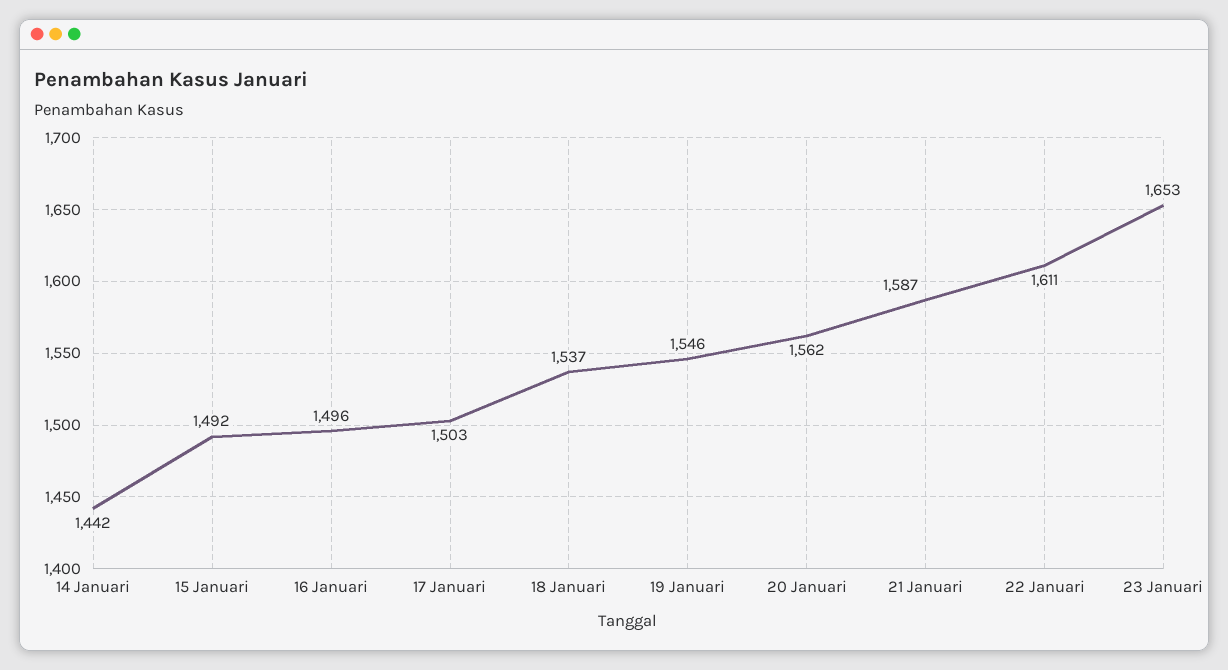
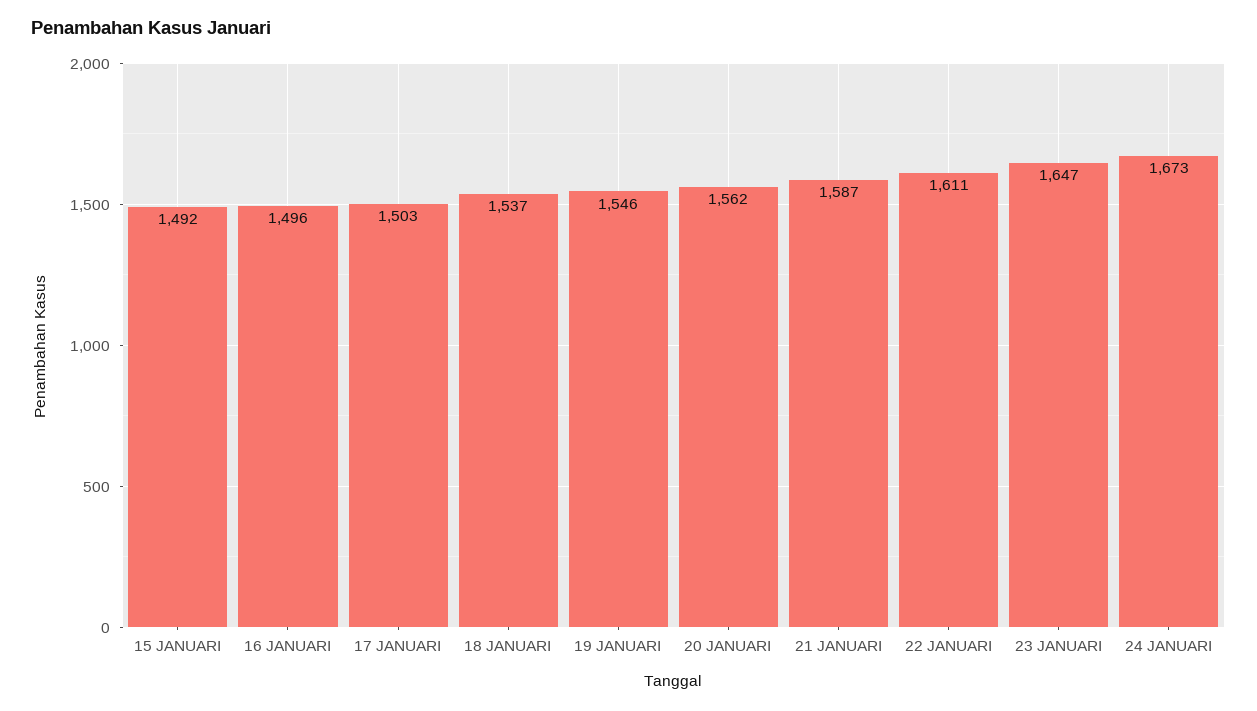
14 Januari: 1442 -> none
23 Januari: 1653 -> 1647
24 JANUARI: none -> 1673

